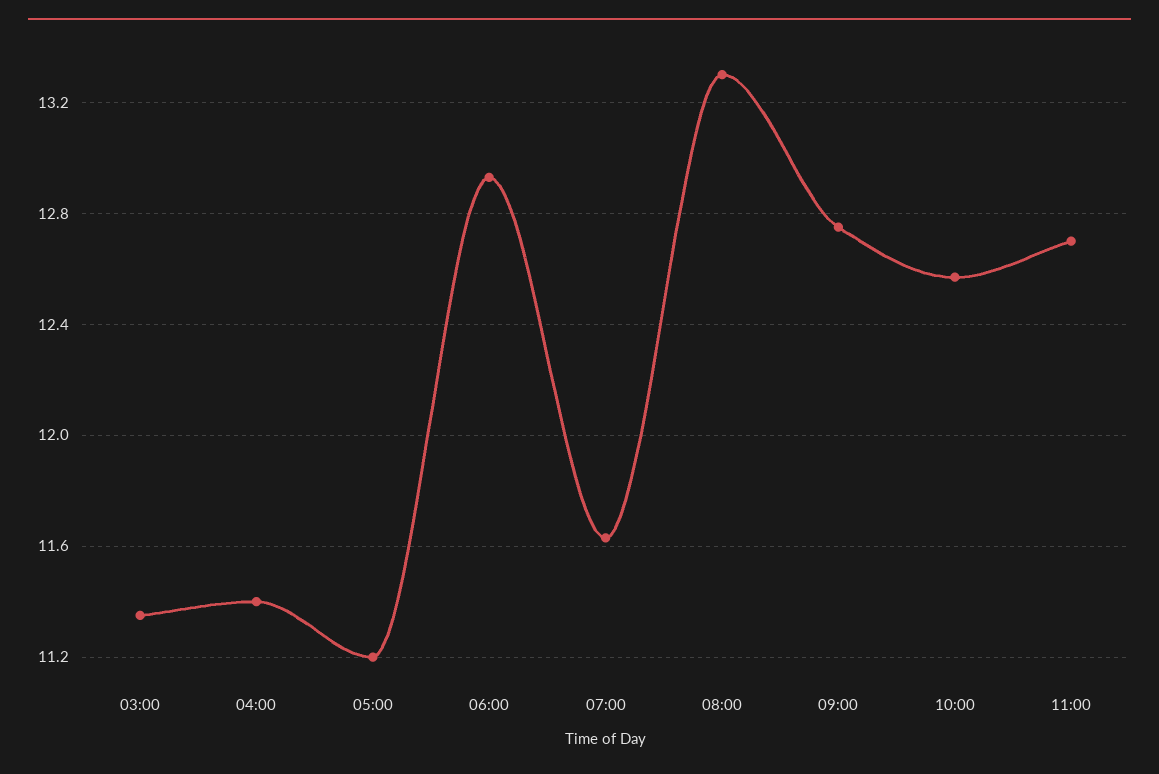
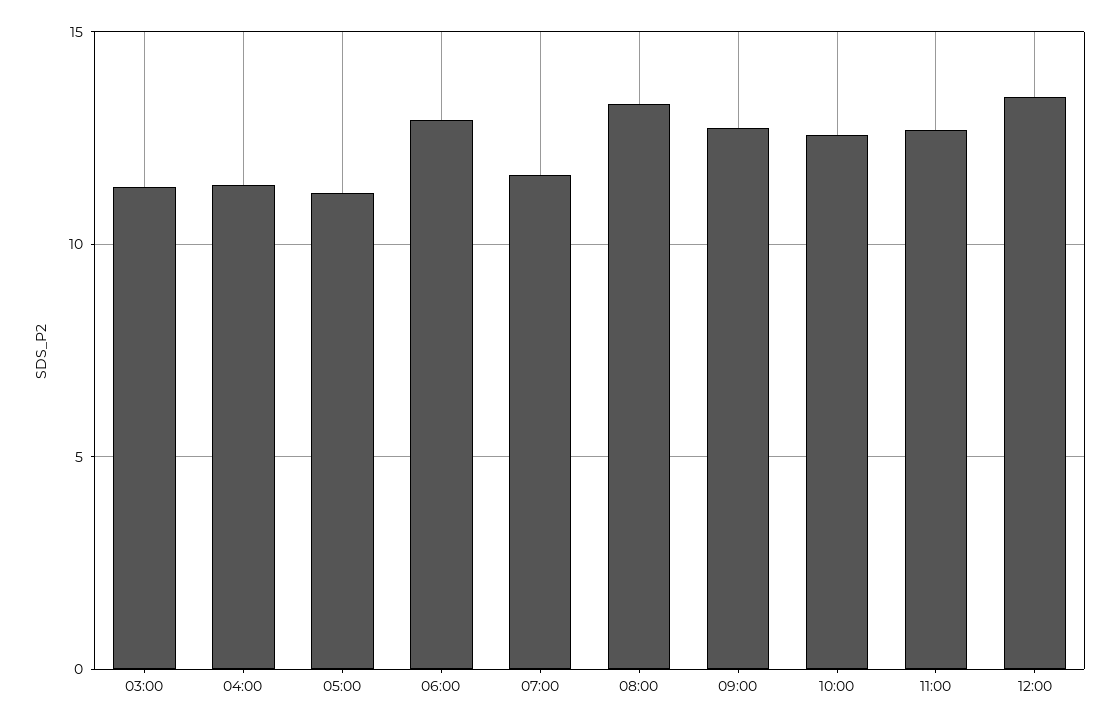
12:00: none -> 13.5

